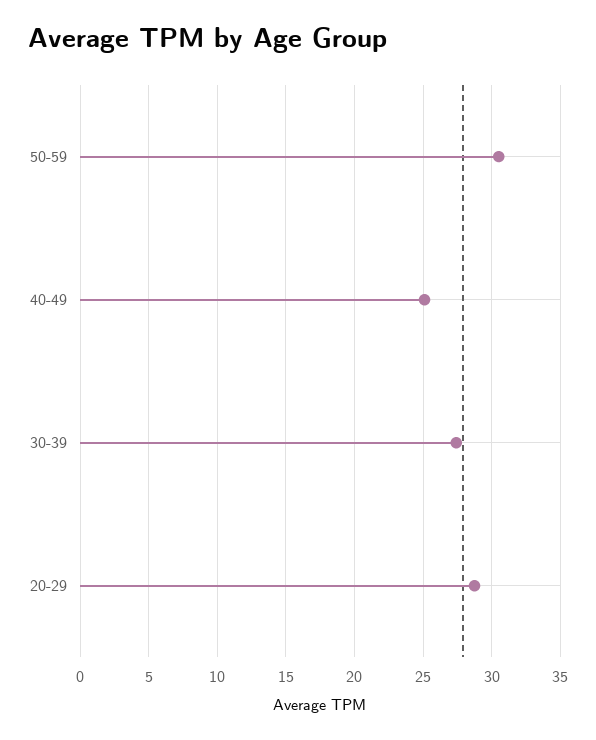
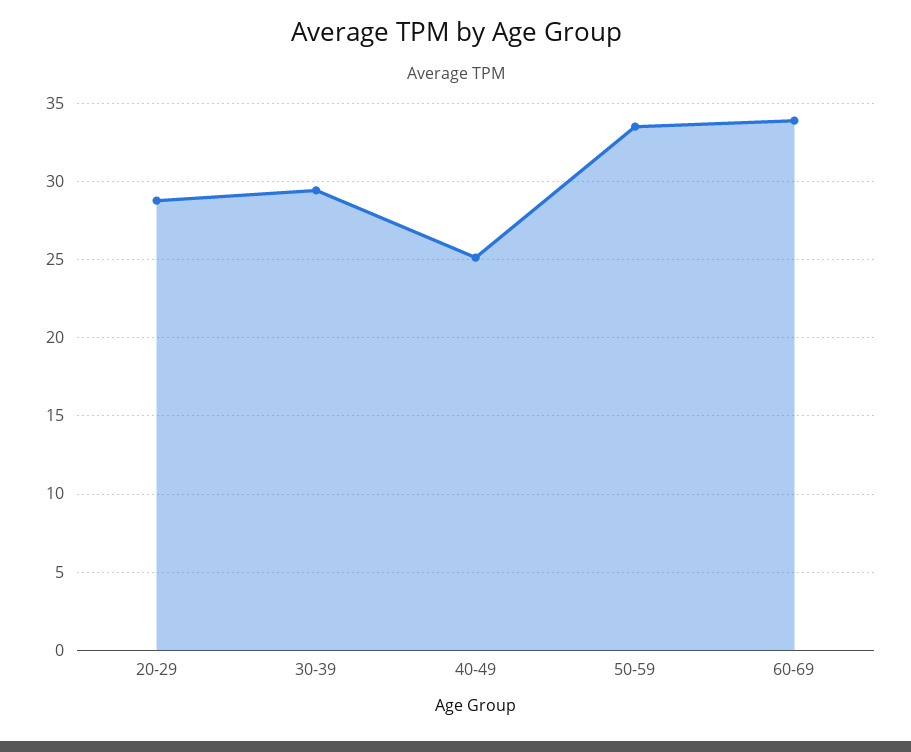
50-59: 30.5 -> 33.5
30-39: 27.5 -> 29.5
60-69: none -> 34

